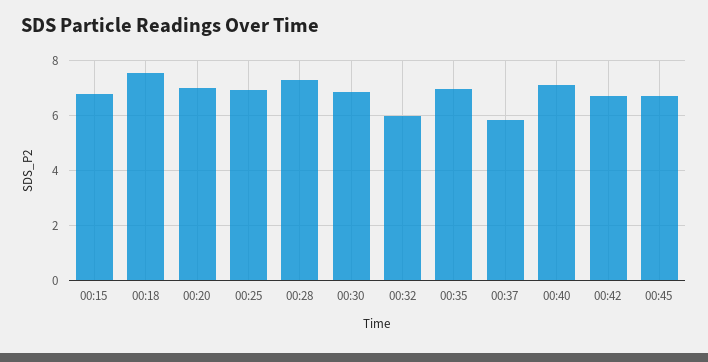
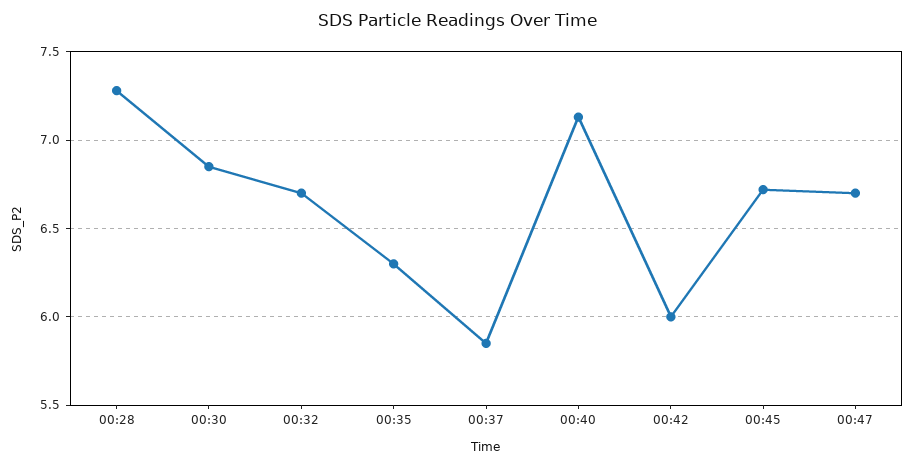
00:15: 6.75 -> none
00:18: 7.5 -> none
00:20: 7 -> none
00:25: 7 -> none
00:32: 6 -> 6.7
00:35: 7 -> 6.3
00:42: 6.75 -> 6
00:47: none -> 6.7

